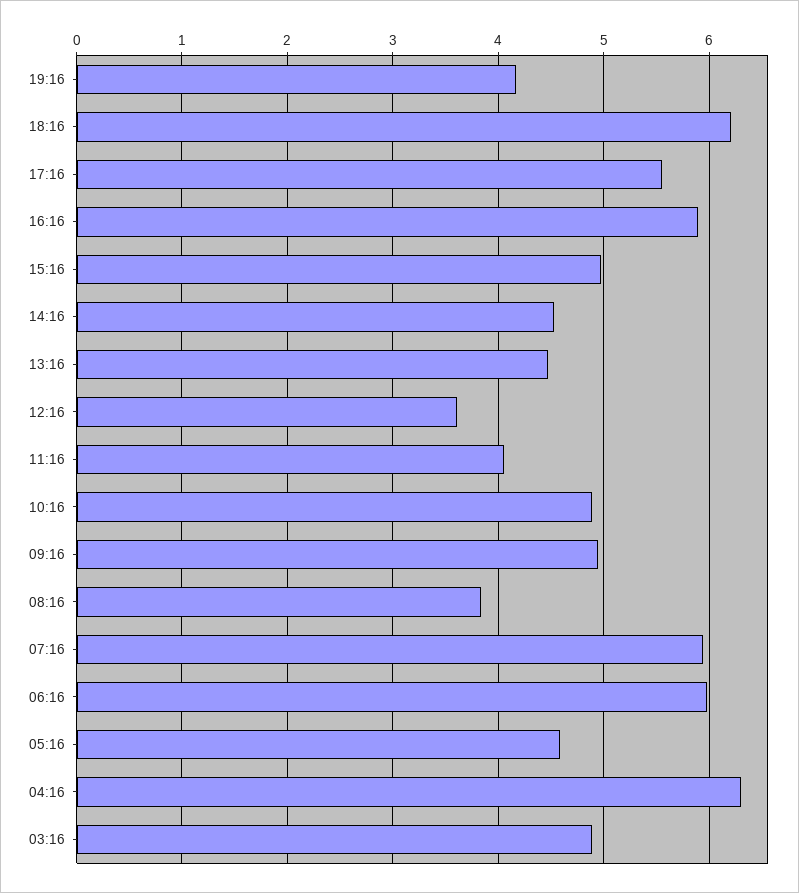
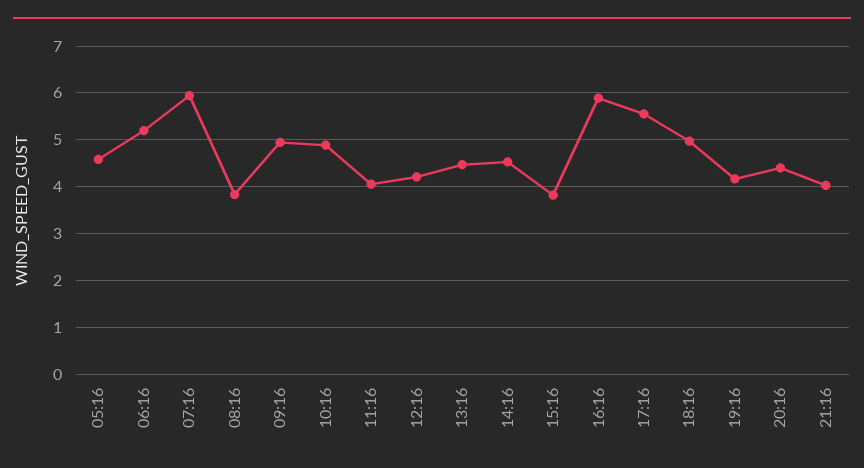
18:16: 6.2 -> 5
15:16: 5 -> 3.8
12:16: 3.6 -> 4.2
06:16: 6 -> 5.2
04:16: 6.3 -> none
03:16: 4.9 -> none
20:16: none -> 4.4
21:16: none -> 4

